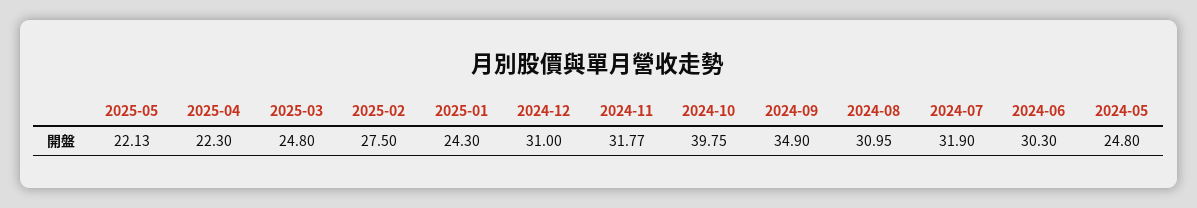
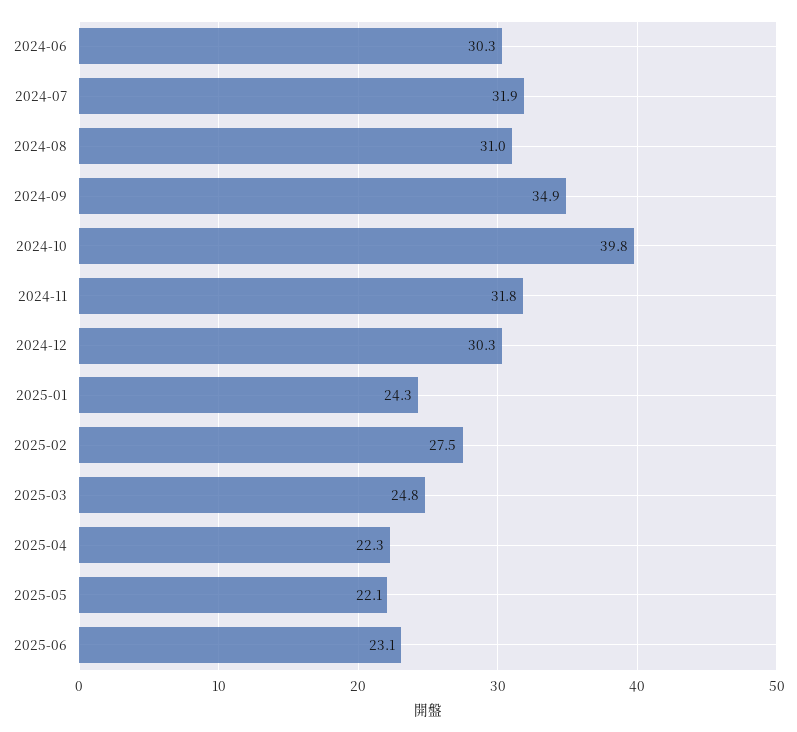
2024-12: 31 -> 30.3
2024-05: 24.8 -> none
2025-06: none -> 23.1

